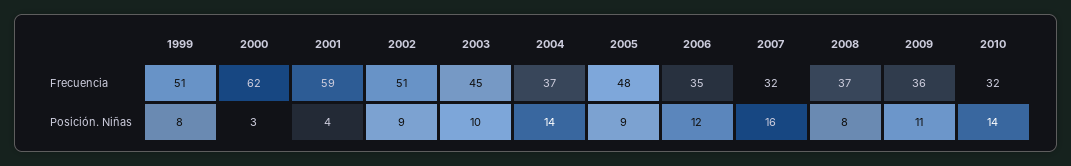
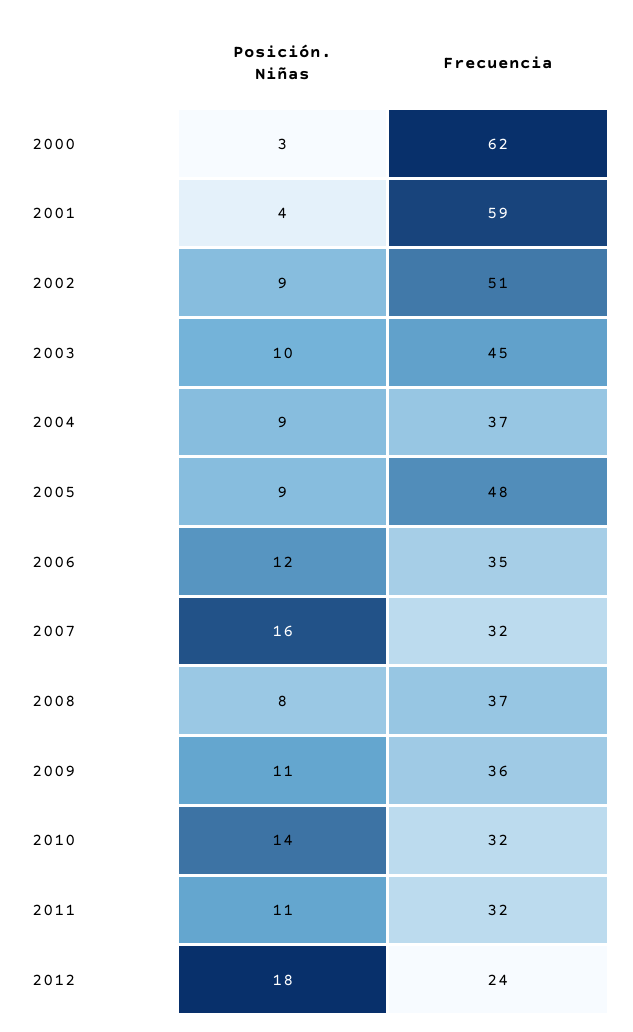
1999, Frecuencia: 51 -> none
1999, Posición. Niñas: 8 -> none
2004, Posición. Niñas: 14 -> 9
2011, Posición. Niñas: none -> 11
2011, Frecuencia: none -> 32
2012, Posición. Niñas: none -> 18
2012, Frecuencia: none -> 24

